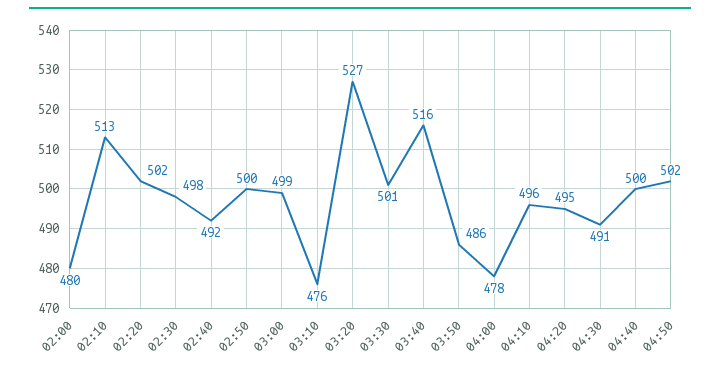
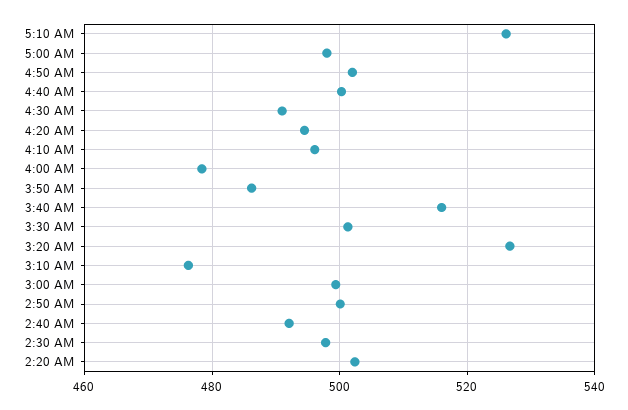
02:00: 480 -> none
02:10: 513 -> none
5:10 AM: none -> 526
5:00 AM: none -> 498

